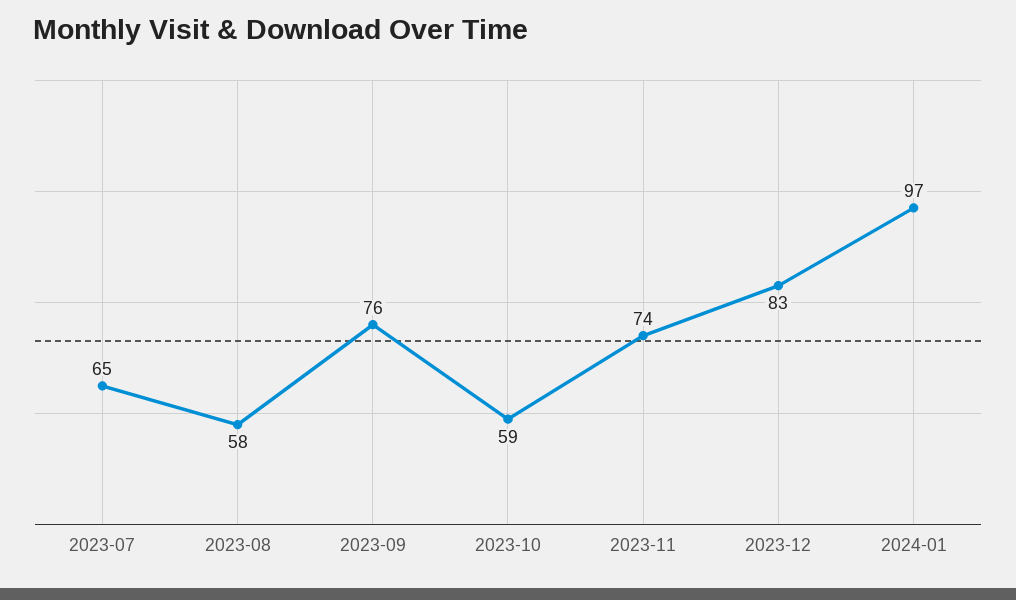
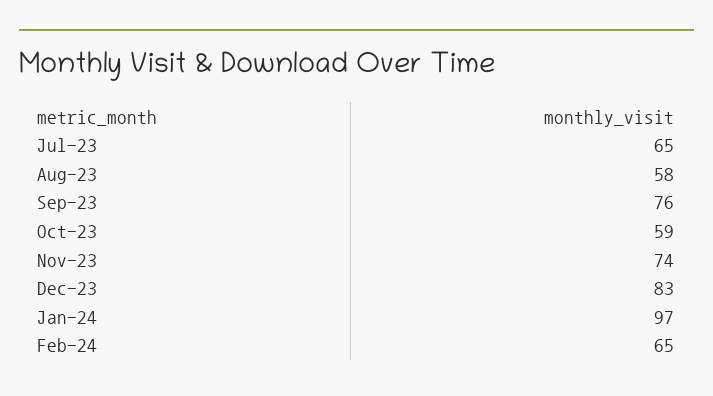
Feb-24: none -> 65

